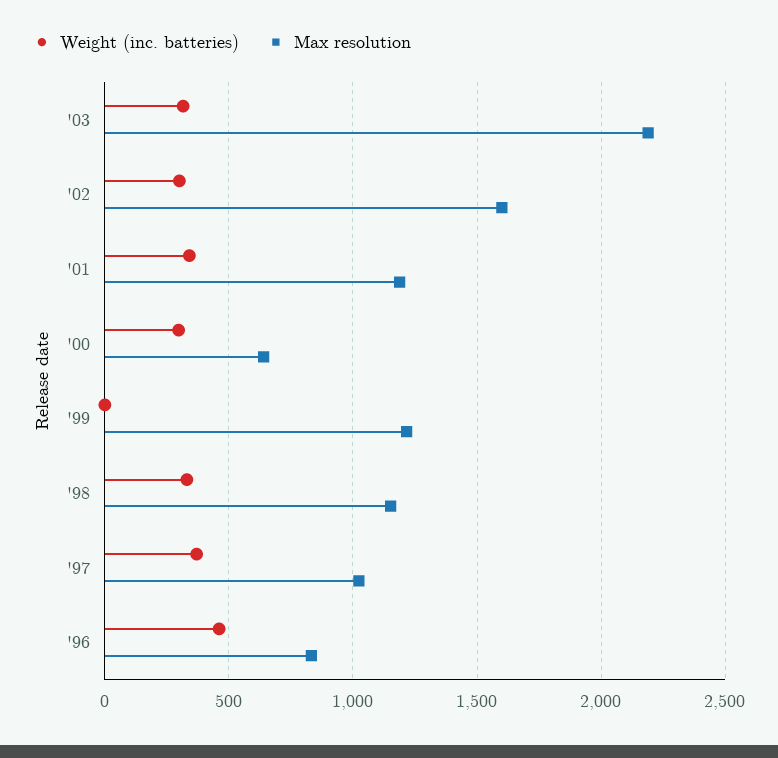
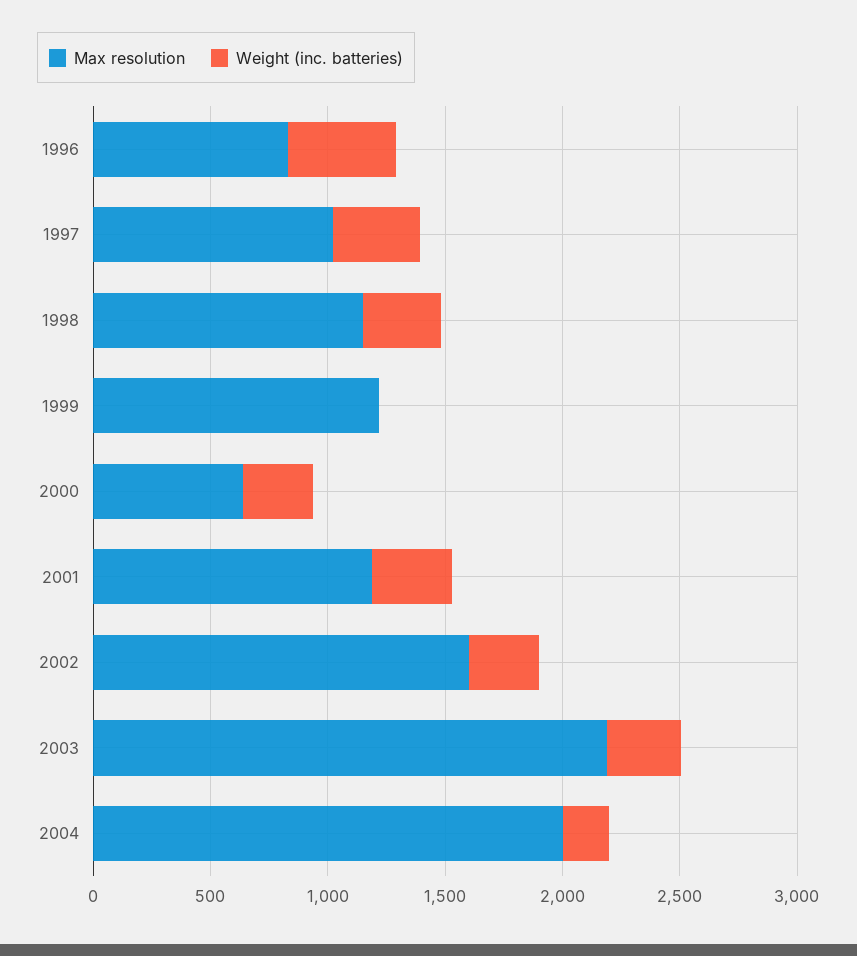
Max resolution, 2004: none -> 2000
Weight (inc. batteries), 2004: none -> 200

